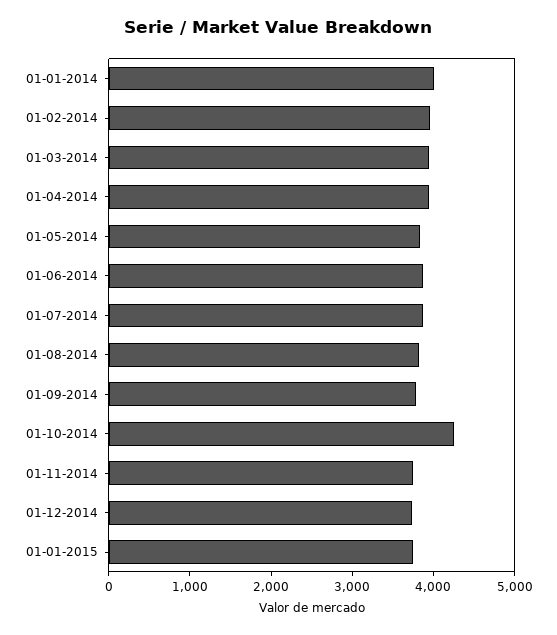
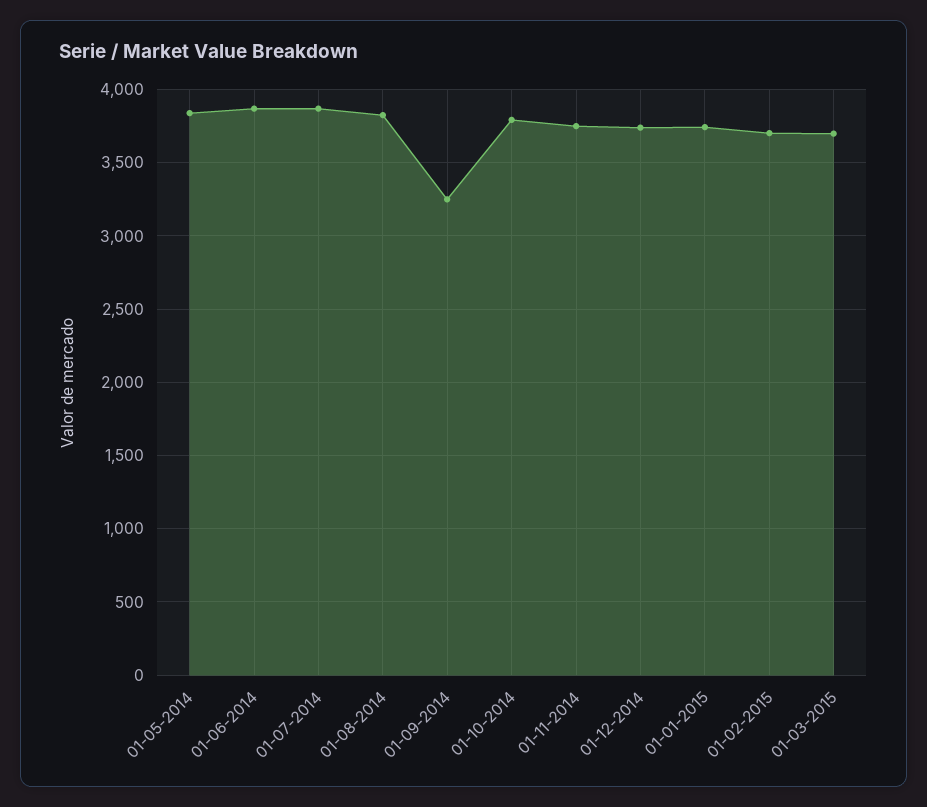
01-01-2014: 4000 -> none
01-02-2014: 4000 -> none
01-03-2014: 4000 -> none
01-04-2014: 4000 -> none
01-09-2014: 3800 -> 3250
01-10-2014: 4200 -> 3800
01-02-2015: none -> 3700
01-03-2015: none -> 3700

